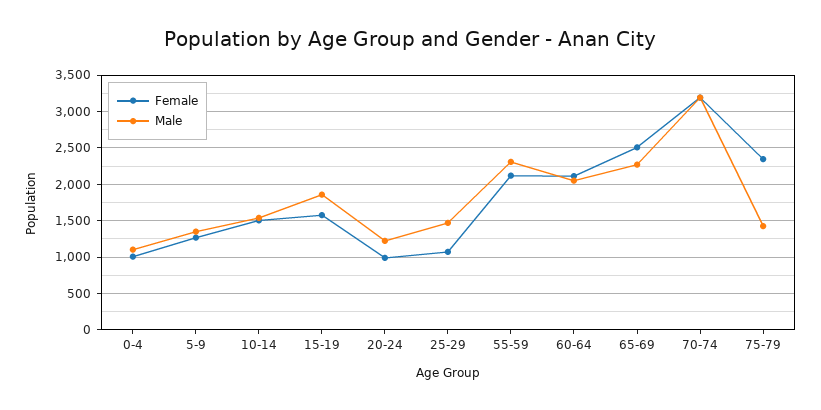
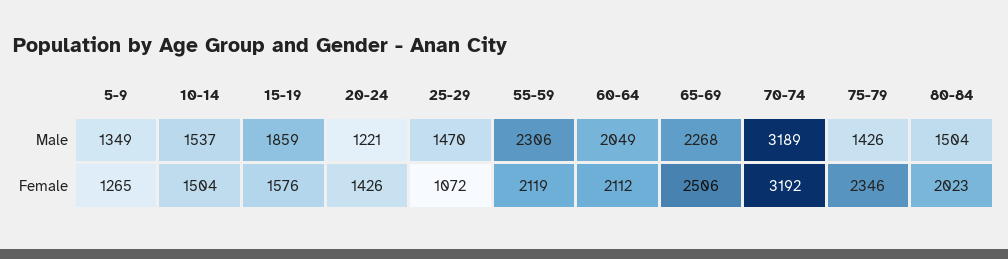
Female, 0-4: 1000 -> none
Male, 0-4: 1100 -> none
Female, 20-24: 1000 -> 1426
Male, 80-84: none -> 1504
Female, 80-84: none -> 2023

